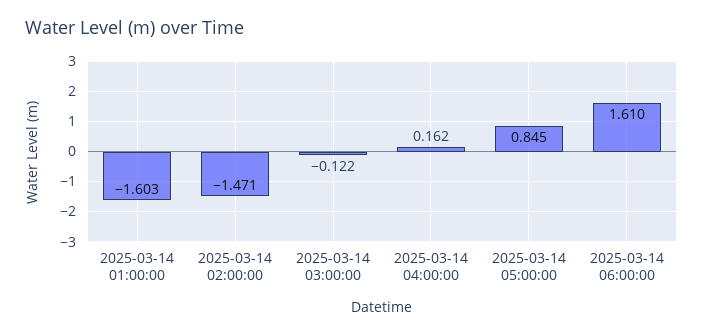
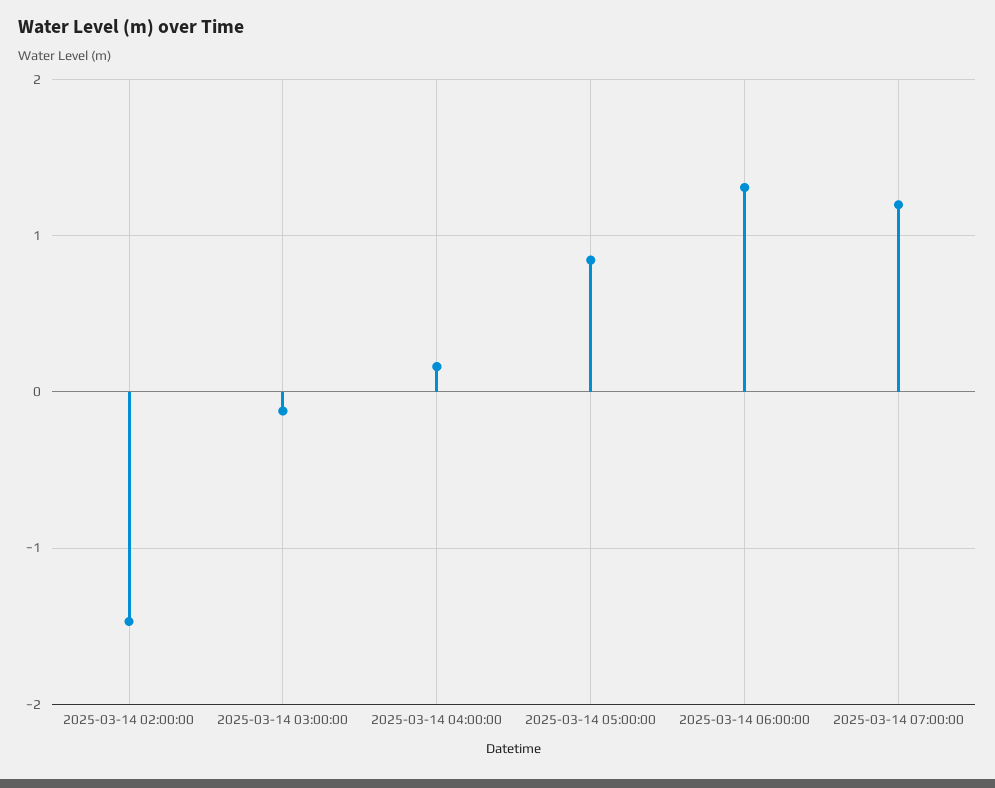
2025-03-14 01:00:00: -1.603 -> none
2025-03-14 06:00:00: 1.61 -> 1.3
2025-03-14 07:00:00: none -> 1.2

